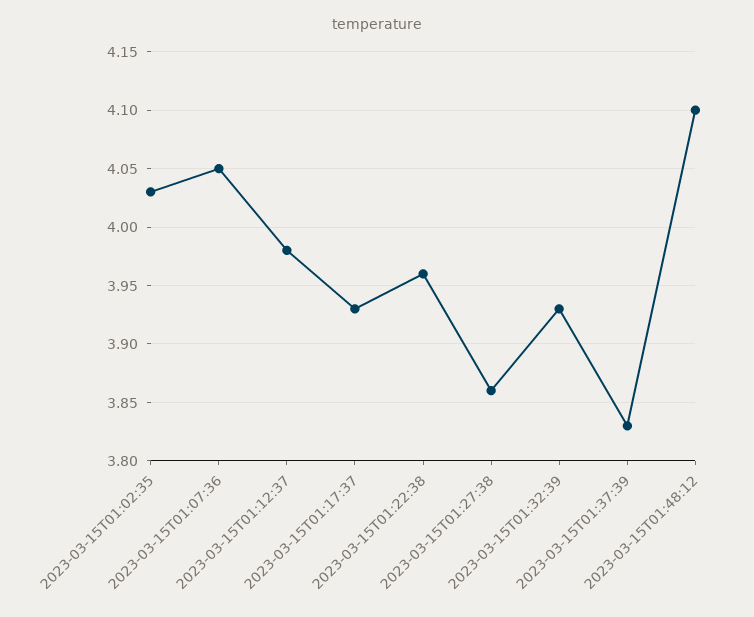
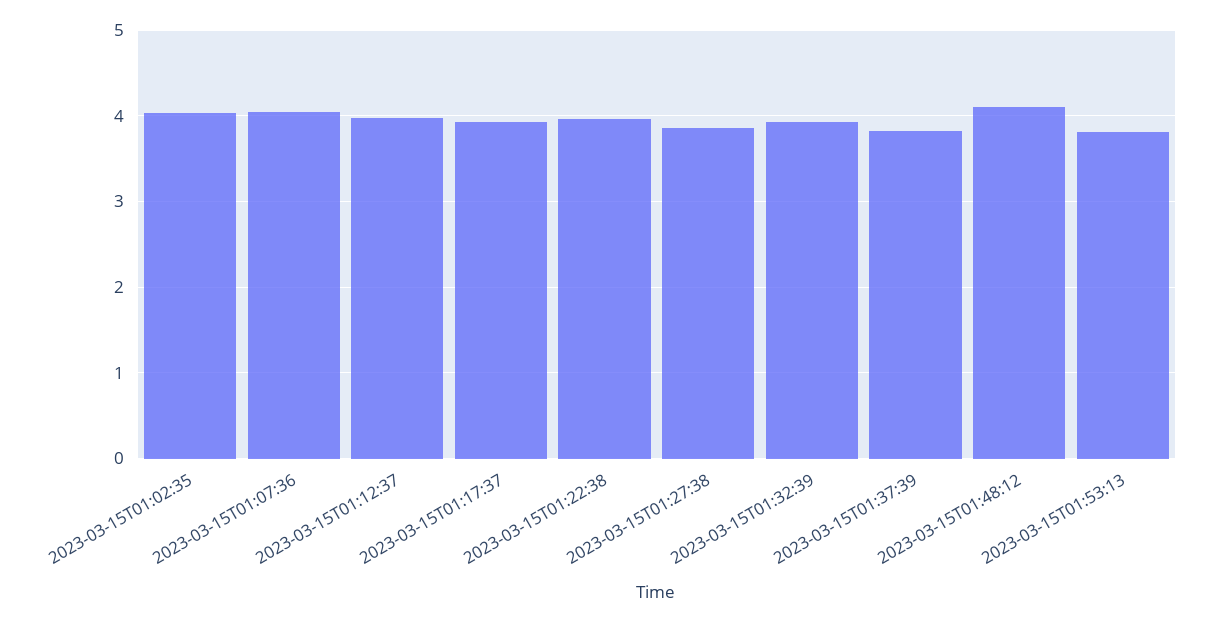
2023-03-15T01:53:13: none -> 3.8

